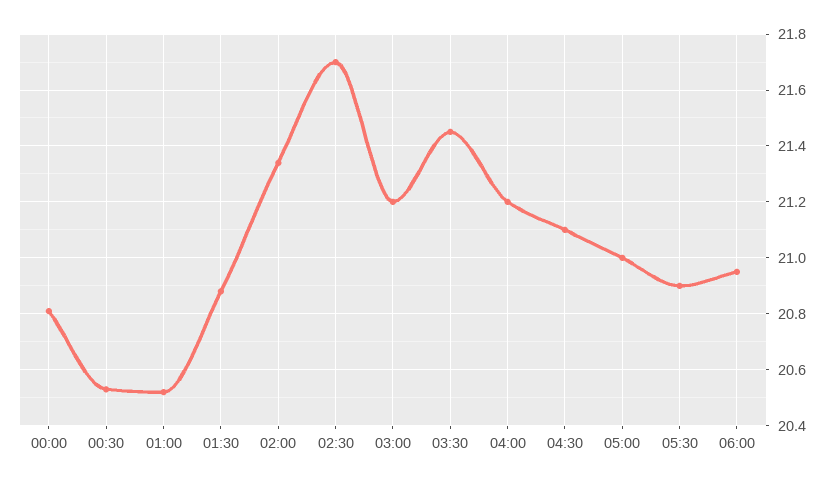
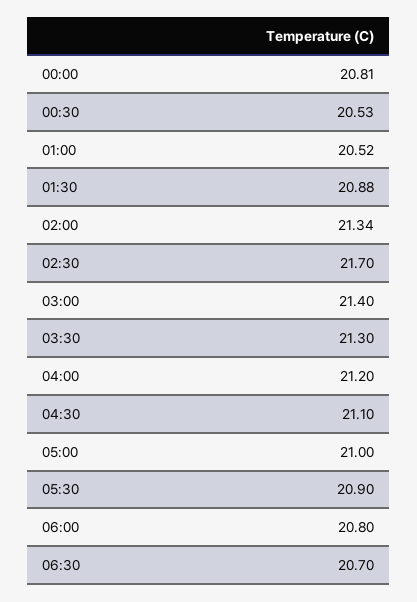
03:00: 21.2 -> 21.4
03:30: 21.45 -> 21.3
06:00: 20.95 -> 20.8
06:30: none -> 20.7

